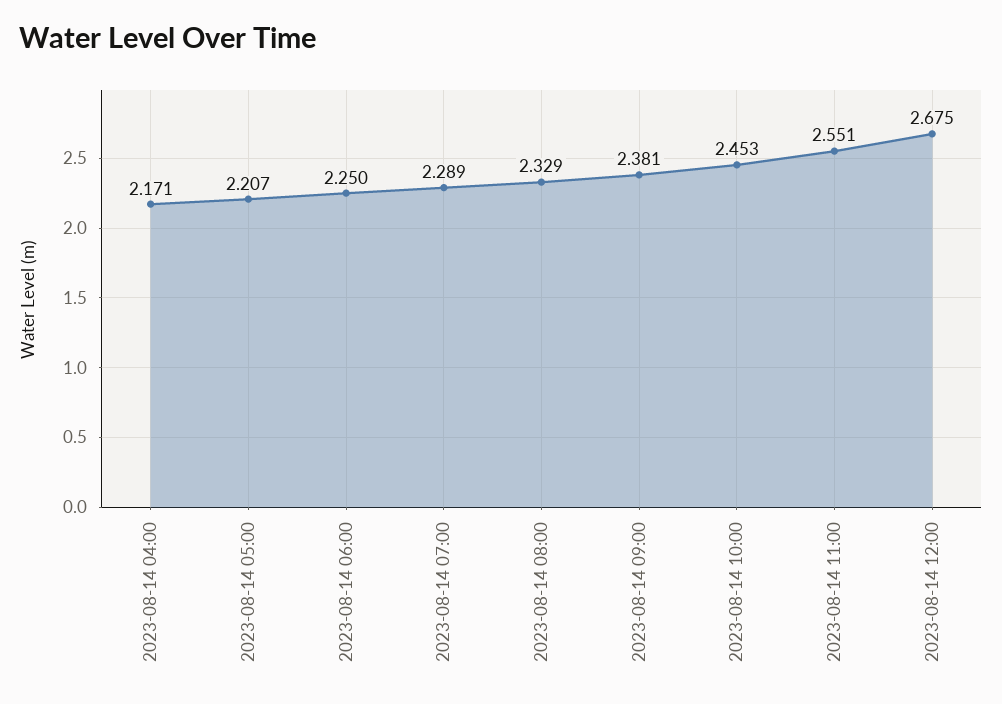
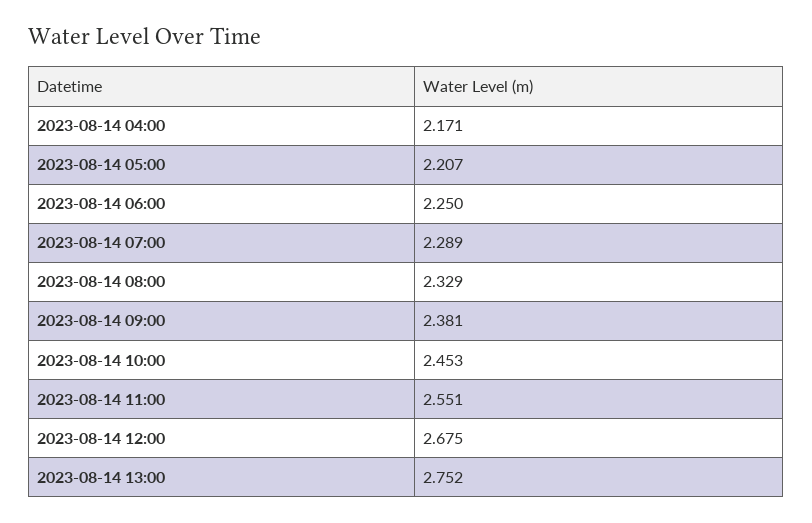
2023-08-14 13:00: none -> 2.752

